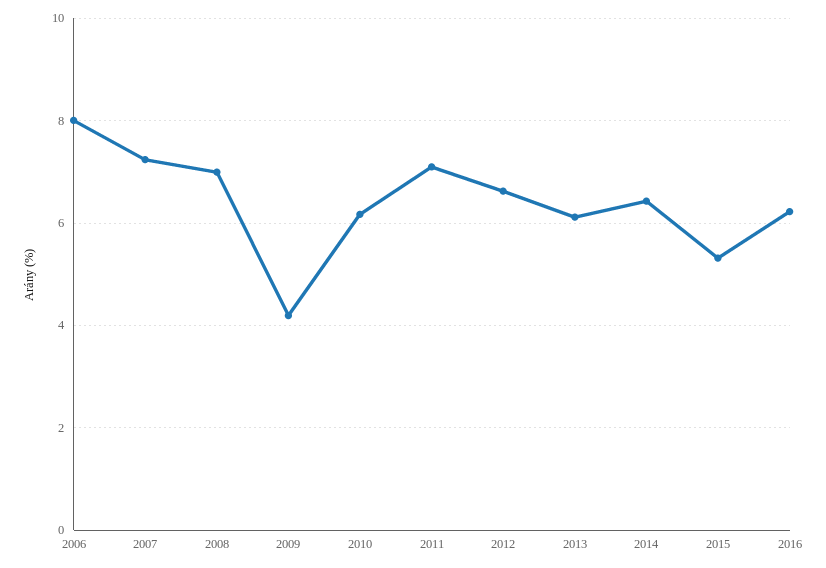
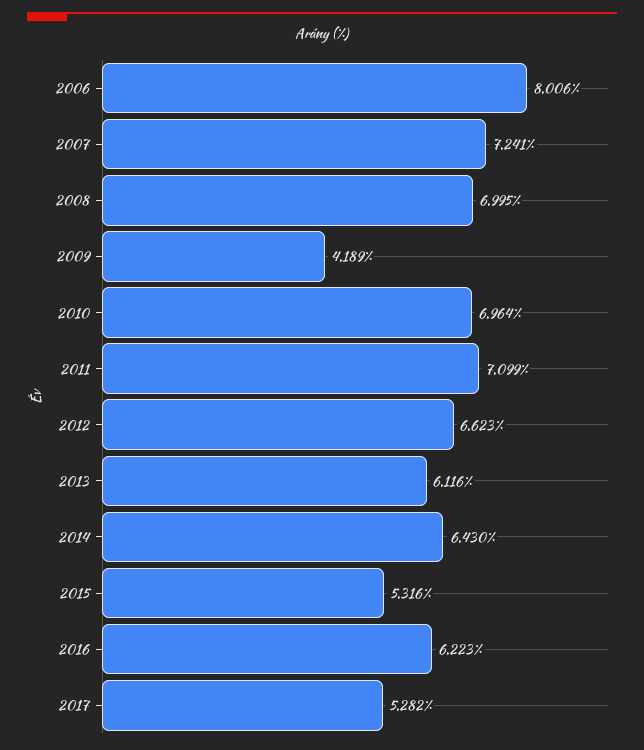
2010: 6.2 -> 6.964
2017: none -> 5.282

